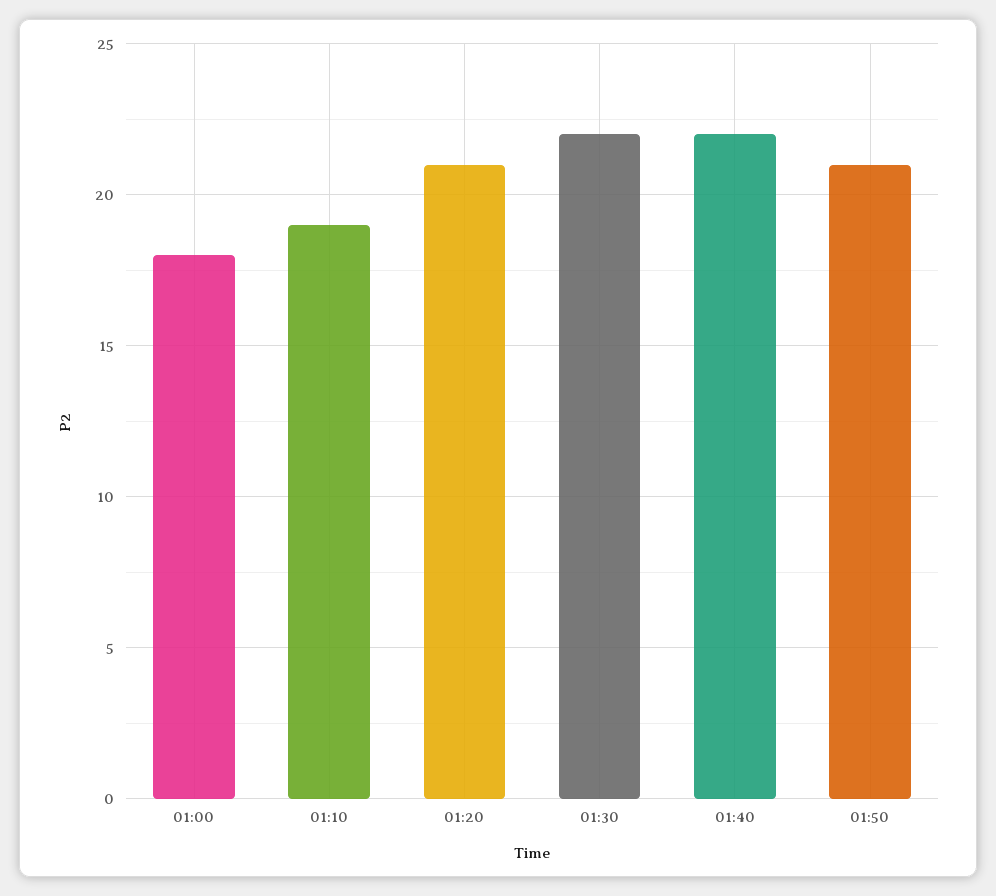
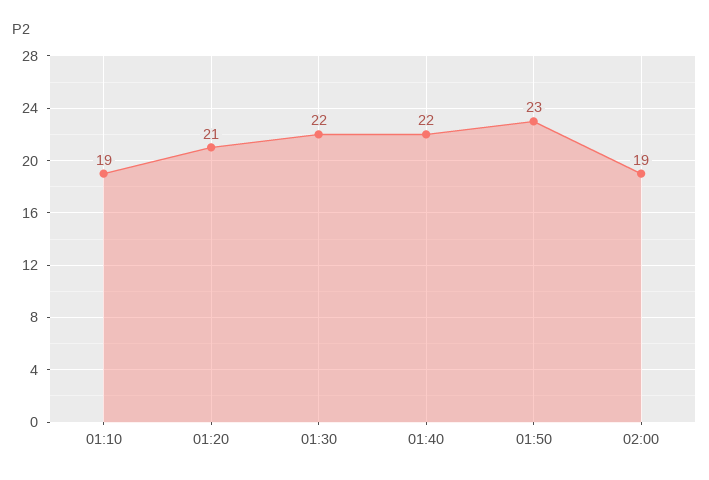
01:00: 18 -> none
01:50: 21 -> 23
02:00: none -> 19

